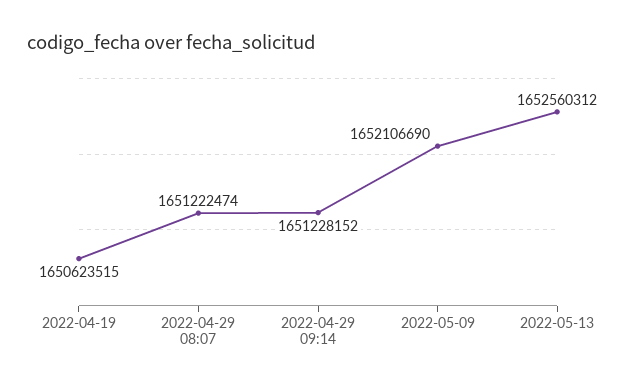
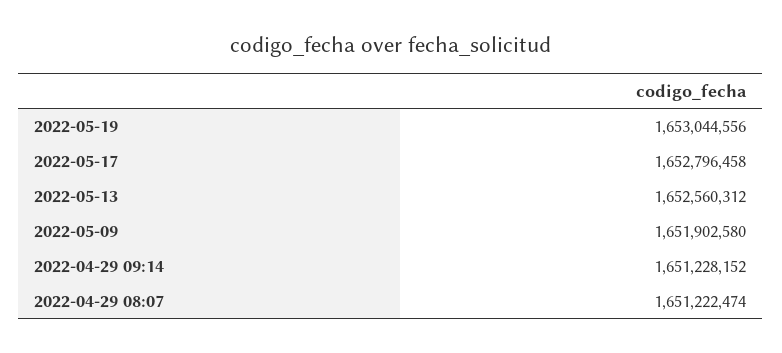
2022-04-19: 1650623515 -> none
2022-05-09: 1652106690 -> 1651902580
2022-05-19: none -> 1653044556
2022-05-17: none -> 1652796458

